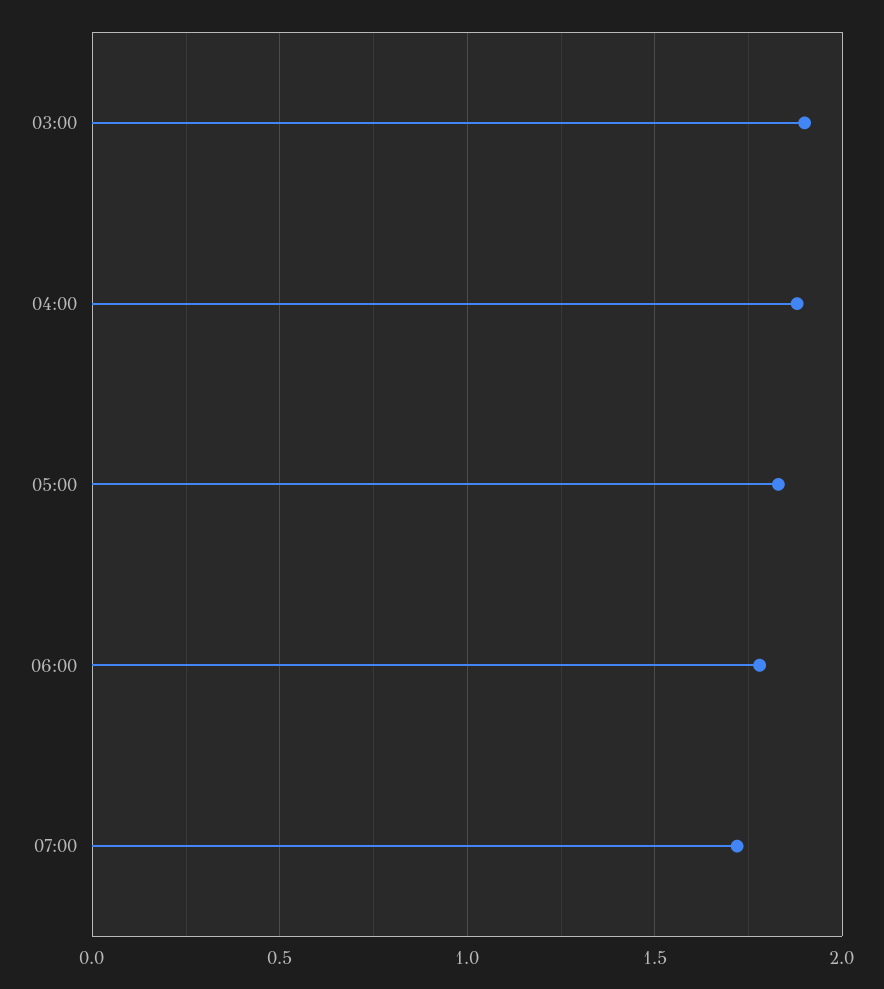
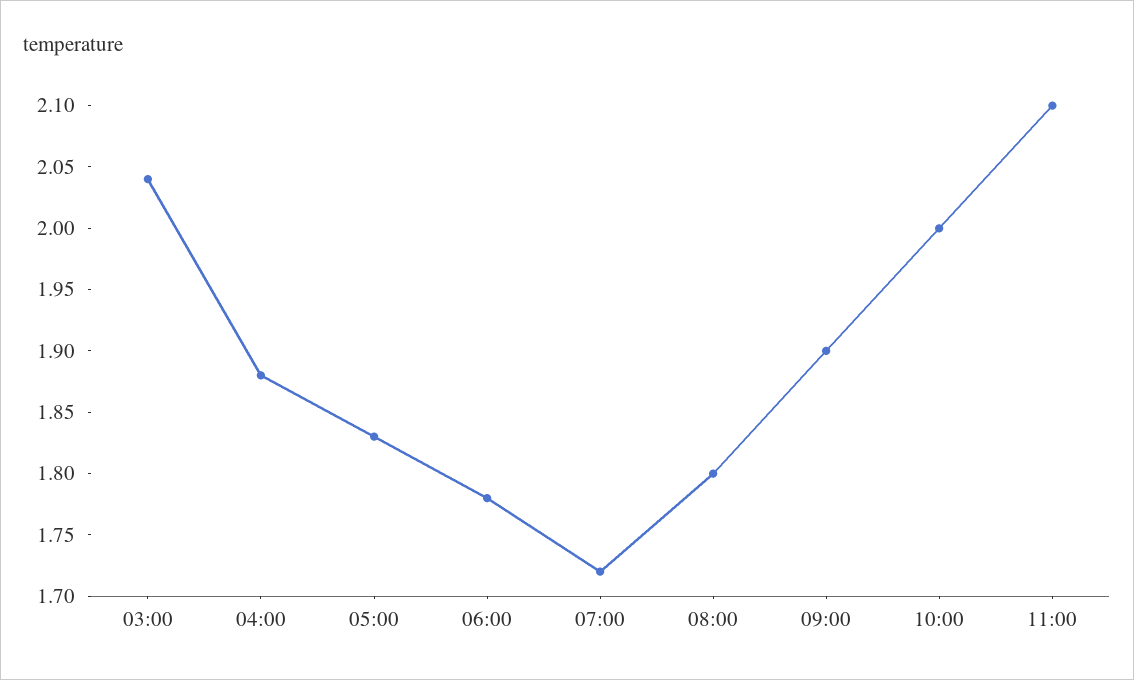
03:00: 1.9 -> 2.04
08:00: none -> 1.8
09:00: none -> 1.9
10:00: none -> 2
11:00: none -> 2.1

